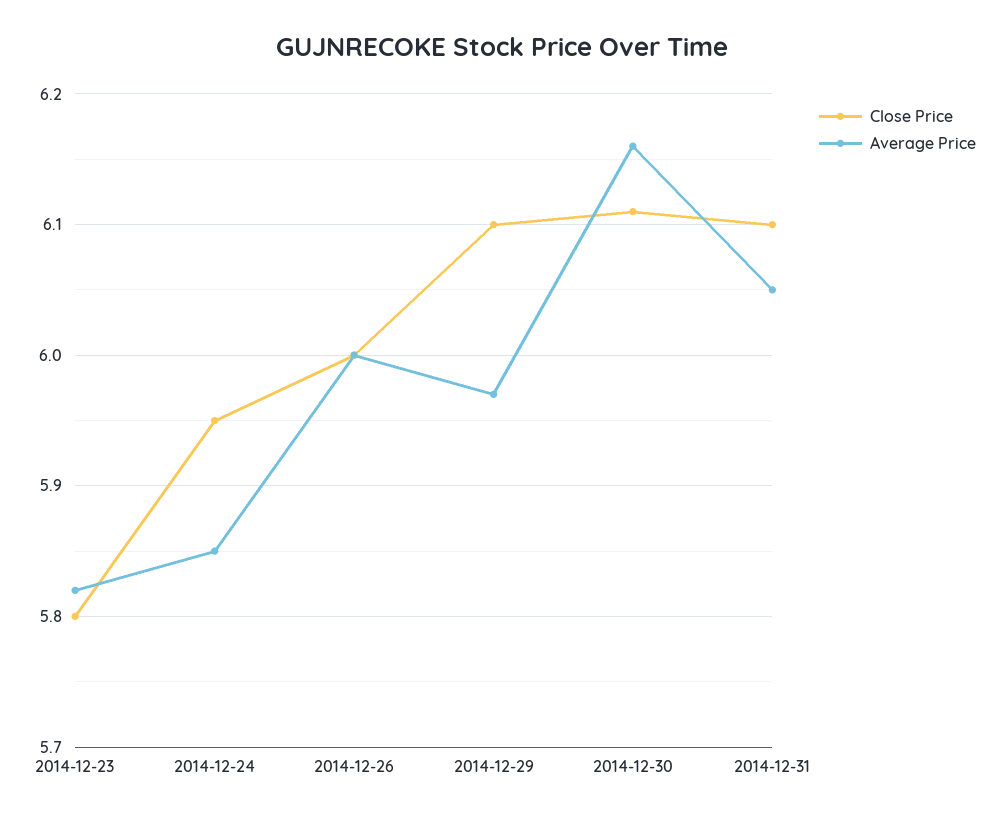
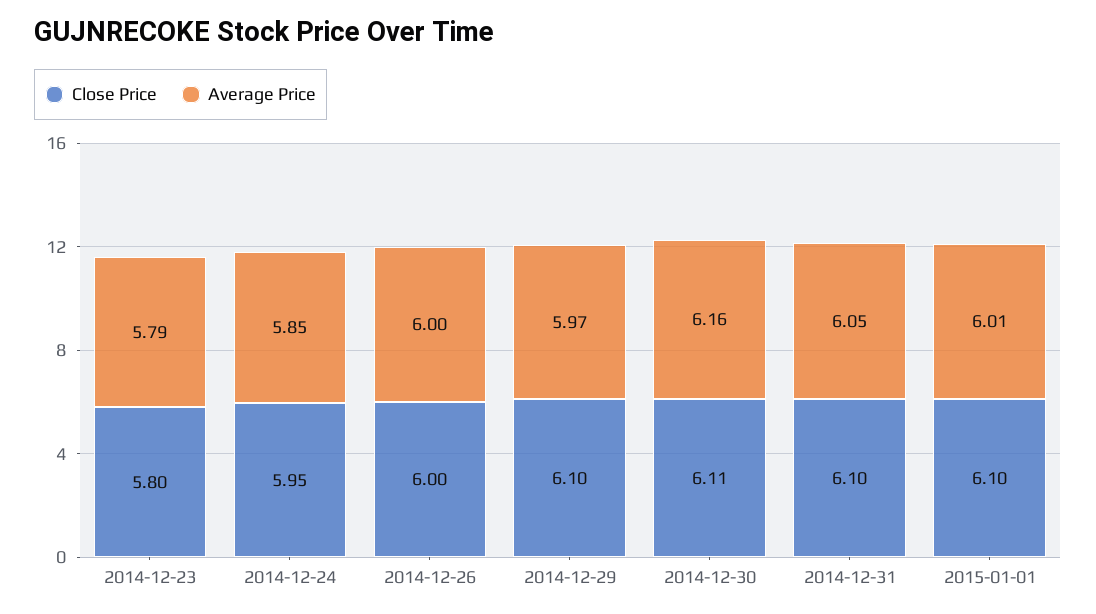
Average Price, 2014-12-23: 5.82 -> 5.79
Close Price, 2015-01-01: none -> 6.1
Average Price, 2015-01-01: none -> 6.01

